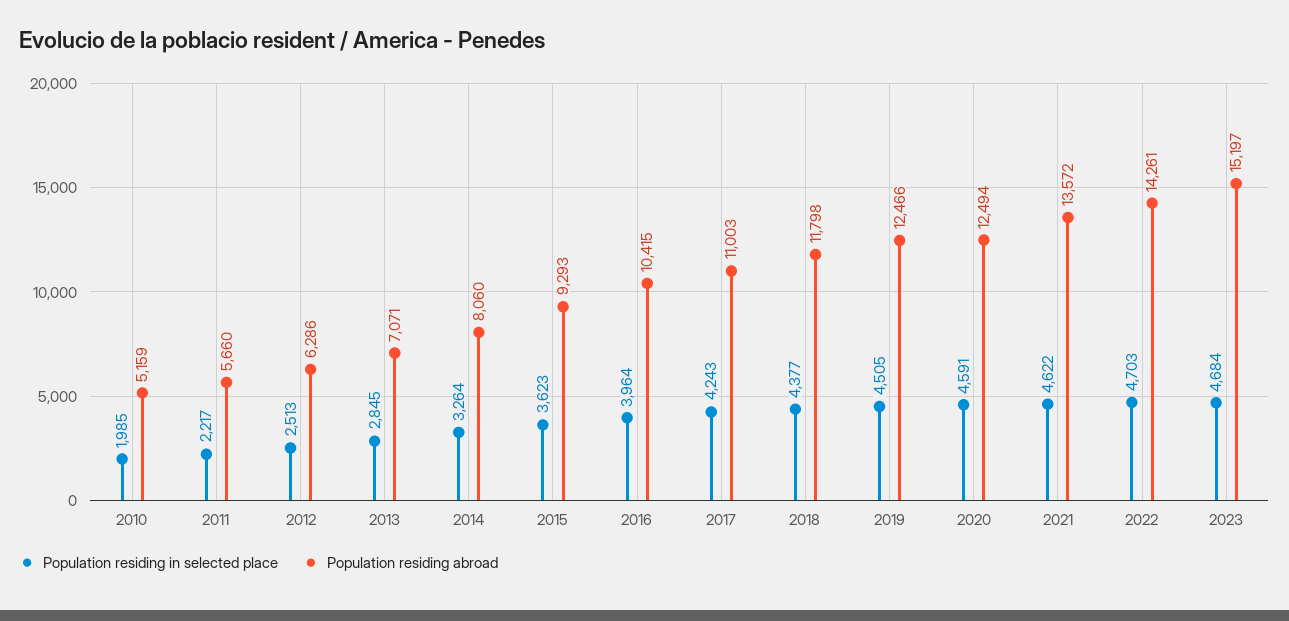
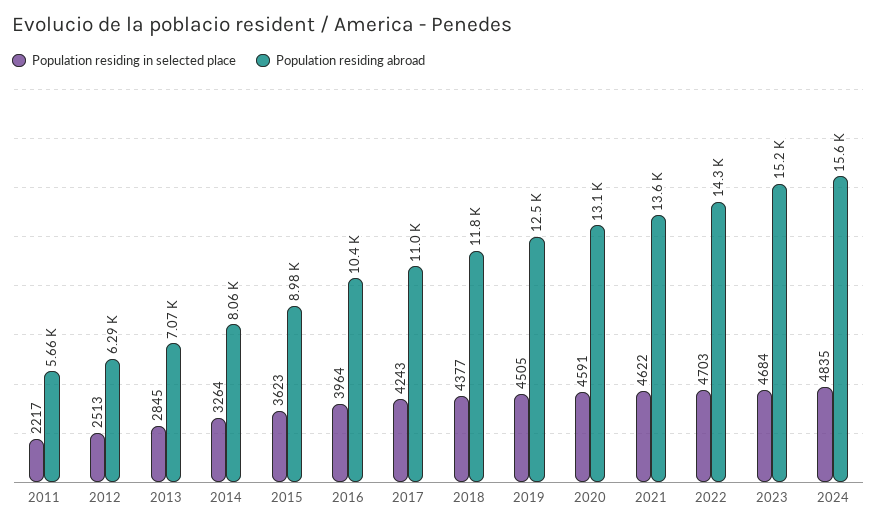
Population residing in selected place, 2010: 1985 -> none
Population residing abroad, 2010: 5159 -> none
Population residing abroad, 2015: 9293 -> 8980
Population residing abroad, 2020: 12494 -> 13100
Population residing in selected place, 2024: none -> 4835
Population residing abroad, 2024: none -> 15600

